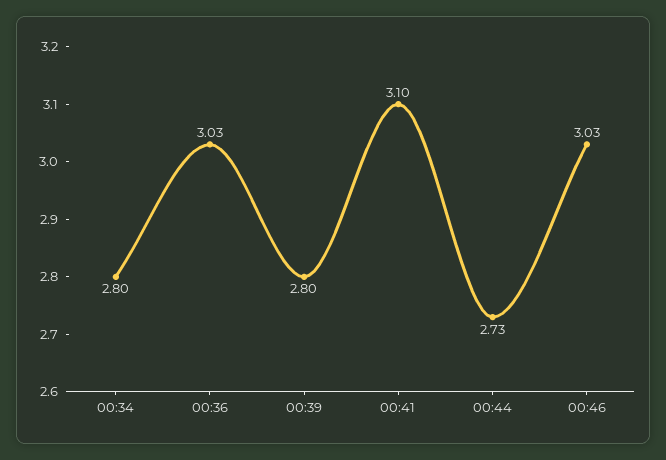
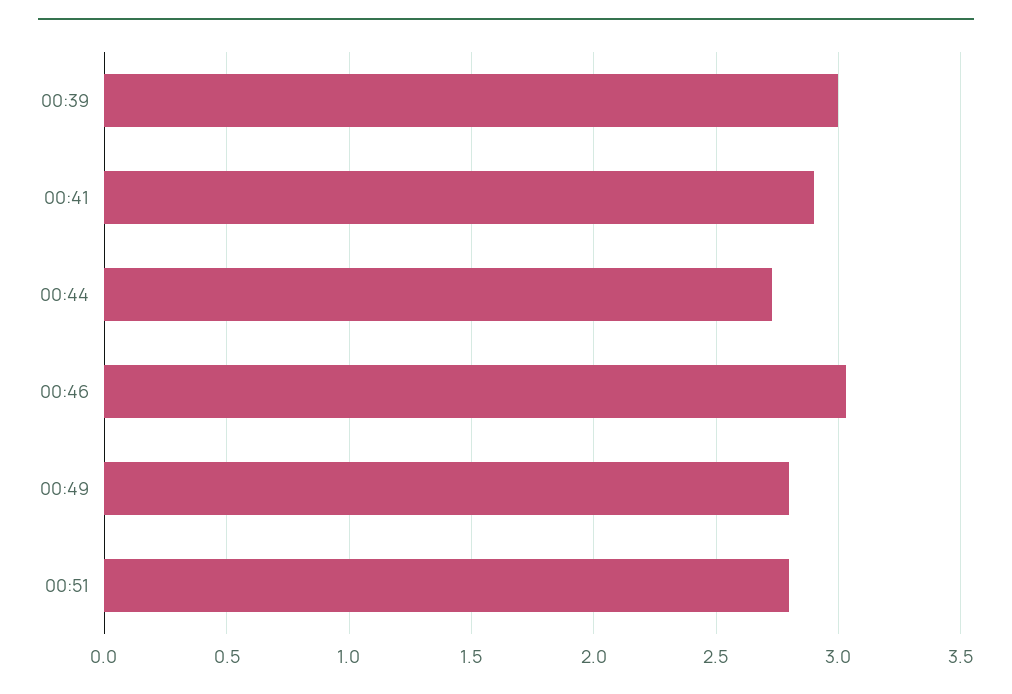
00:34: 2.8 -> none
00:36: 3.03 -> none
00:39: 2.8 -> 3
00:41: 3.1 -> 2.9
00:49: none -> 2.8
00:51: none -> 2.8

